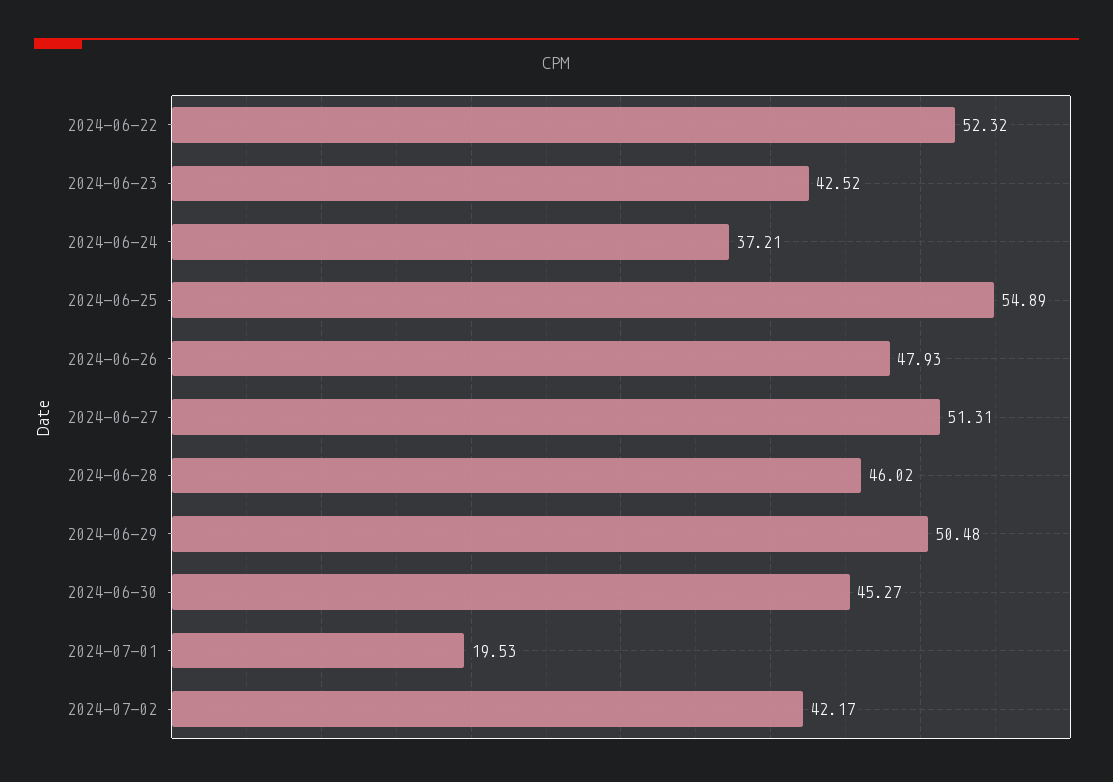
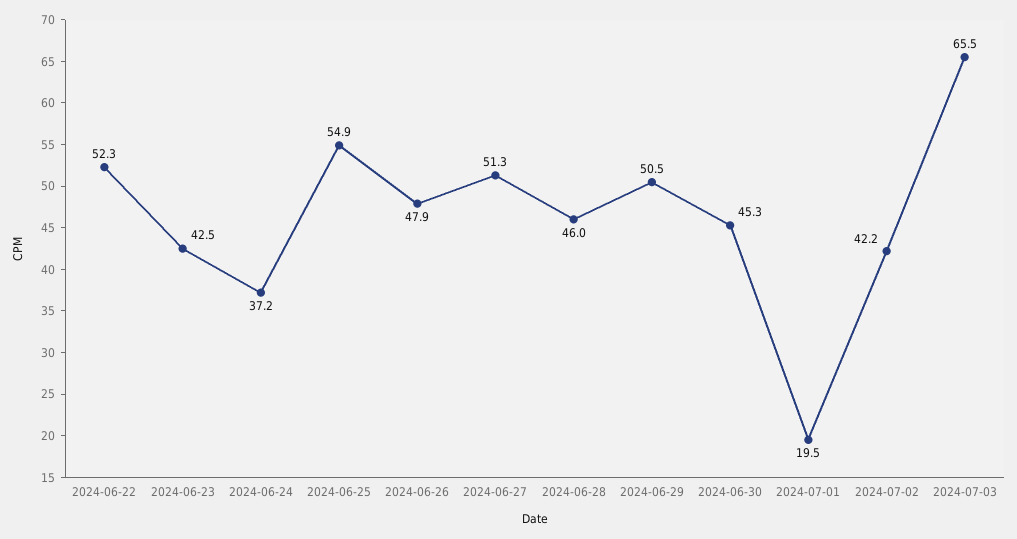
2024-07-03: none -> 65.5

